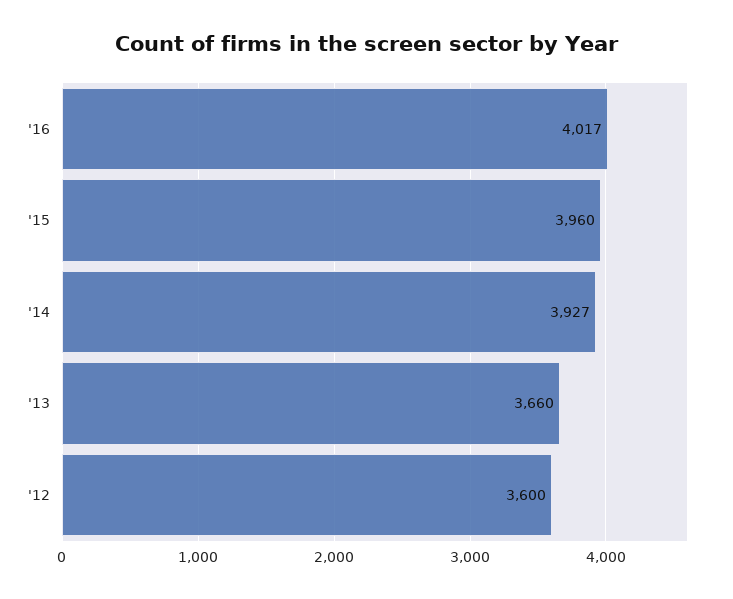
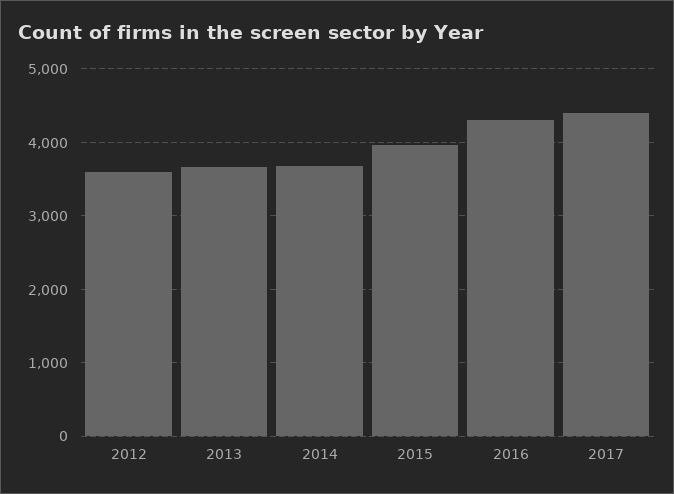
'16: 4017 -> 4300
'14: 3927 -> 3700
2017: none -> 4400

